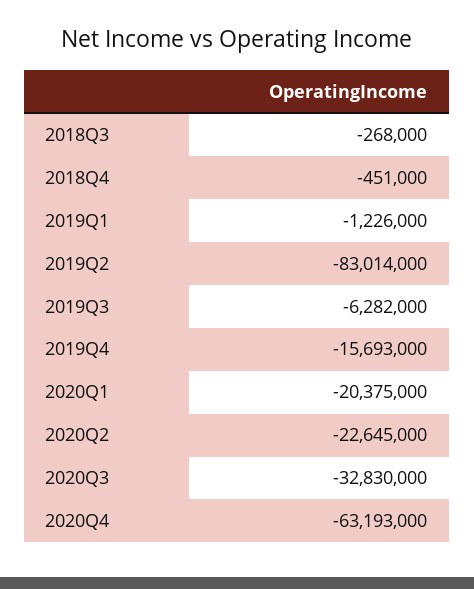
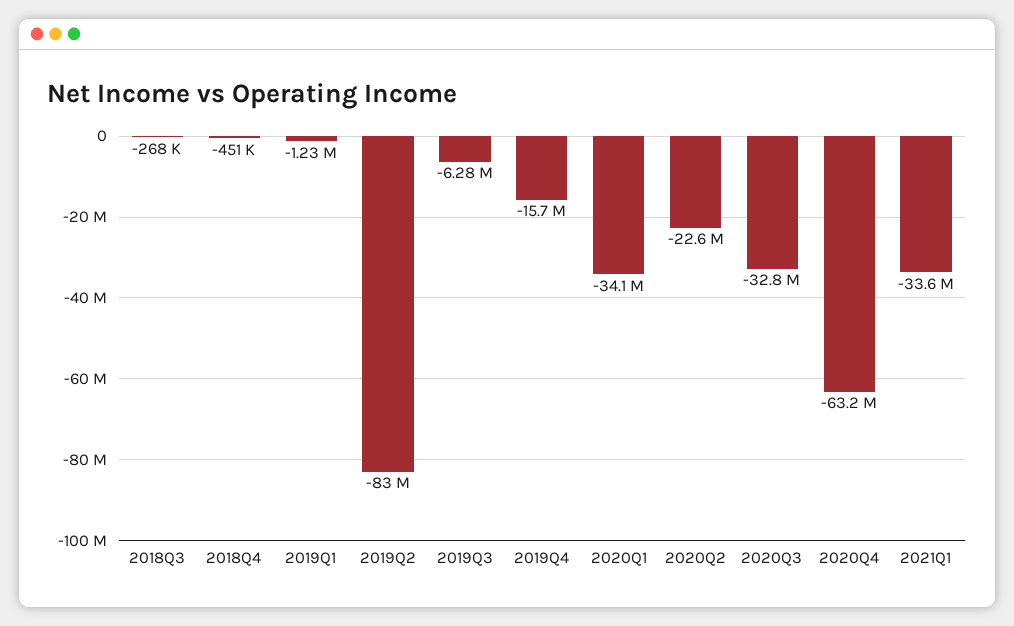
2020Q1: -20375000 -> -34100000
2021Q1: none -> -33600000

